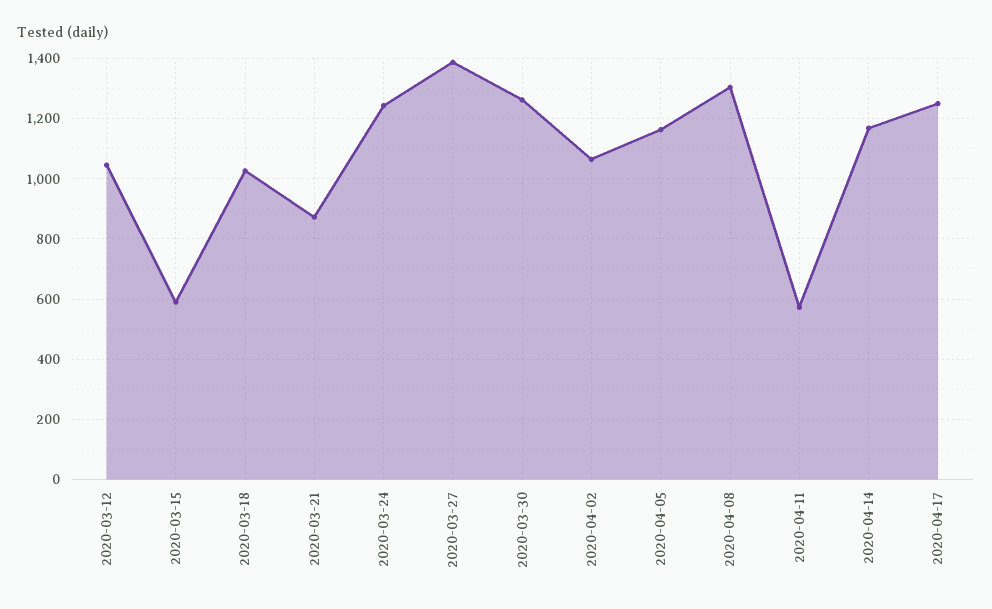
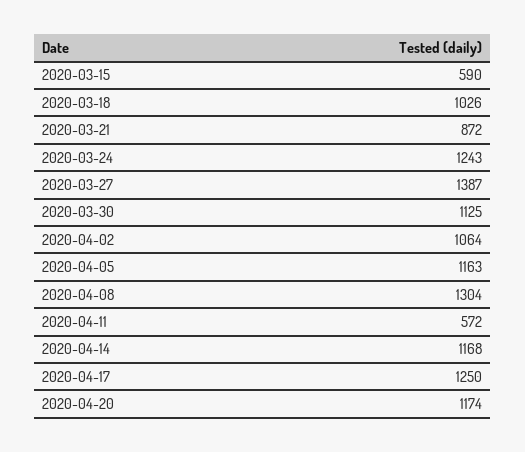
2020-03-12: 1040 -> none
2020-03-30: 1260 -> 1125
2020-04-20: none -> 1174

